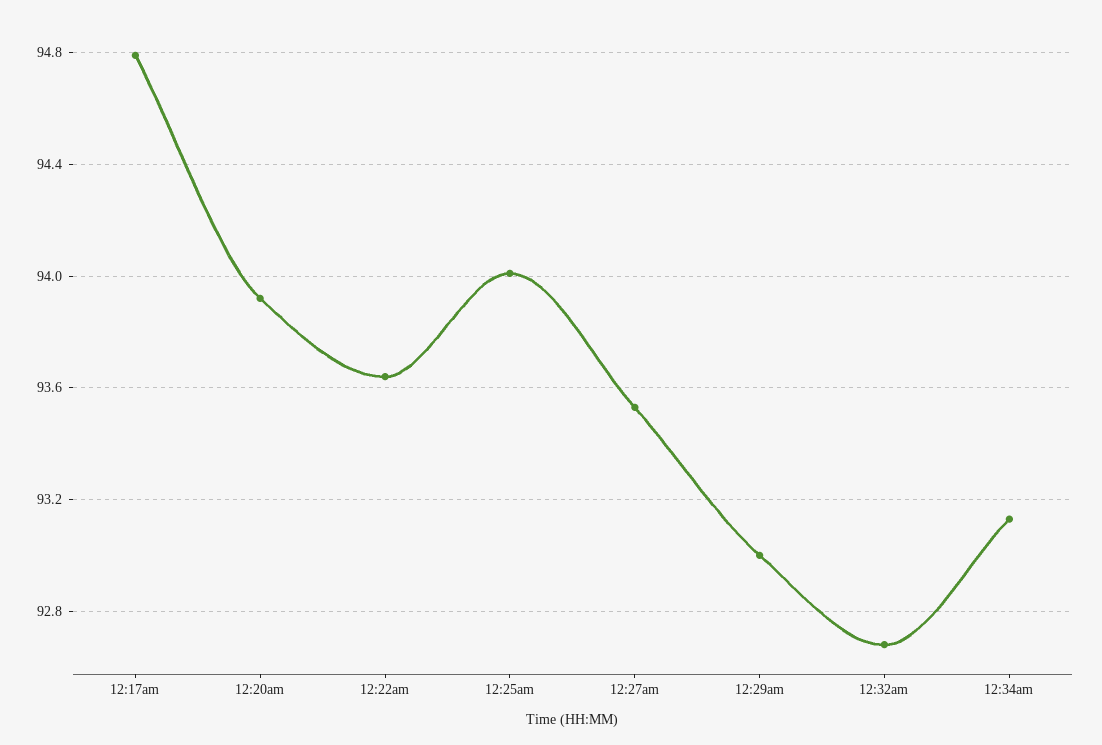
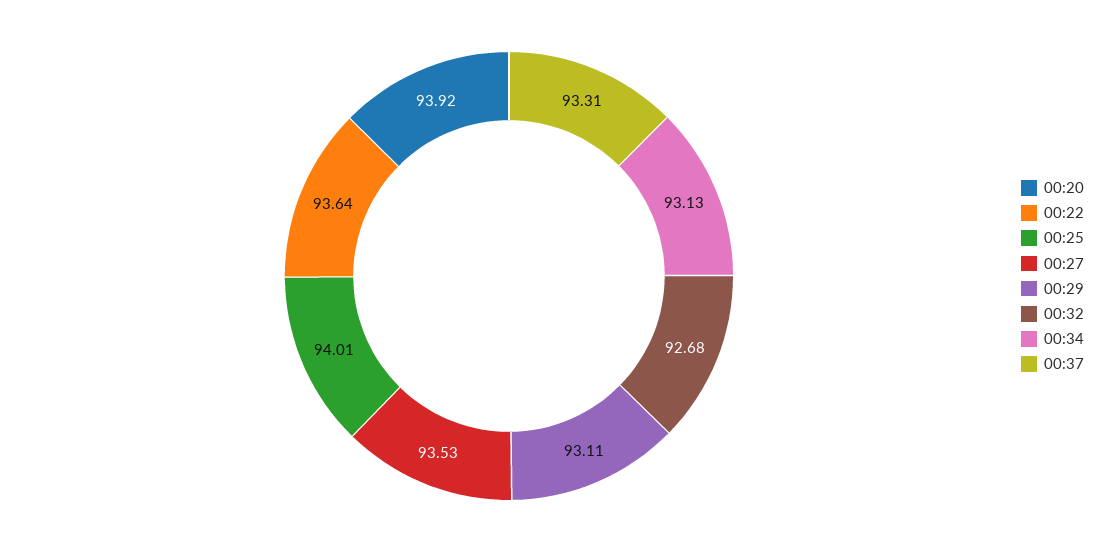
12:17am: 94.8 -> none
12:29am: 93 -> 93.11
00:37: none -> 93.31

